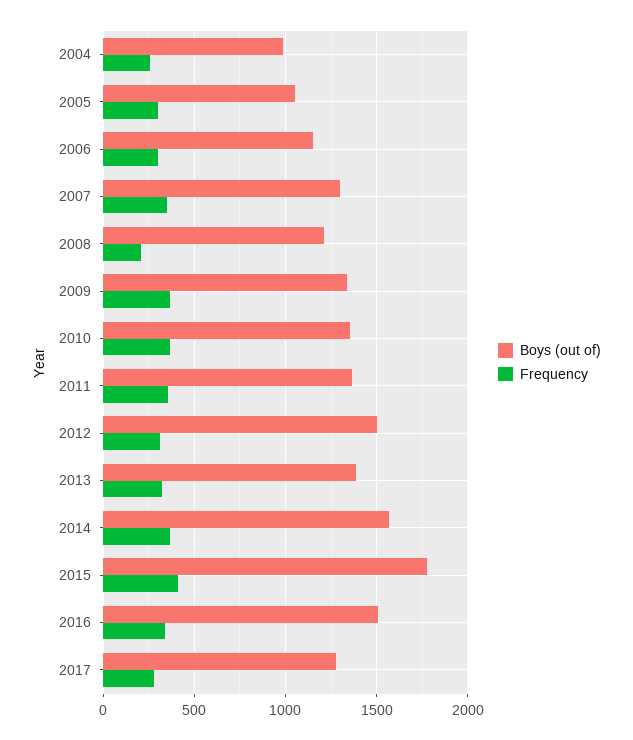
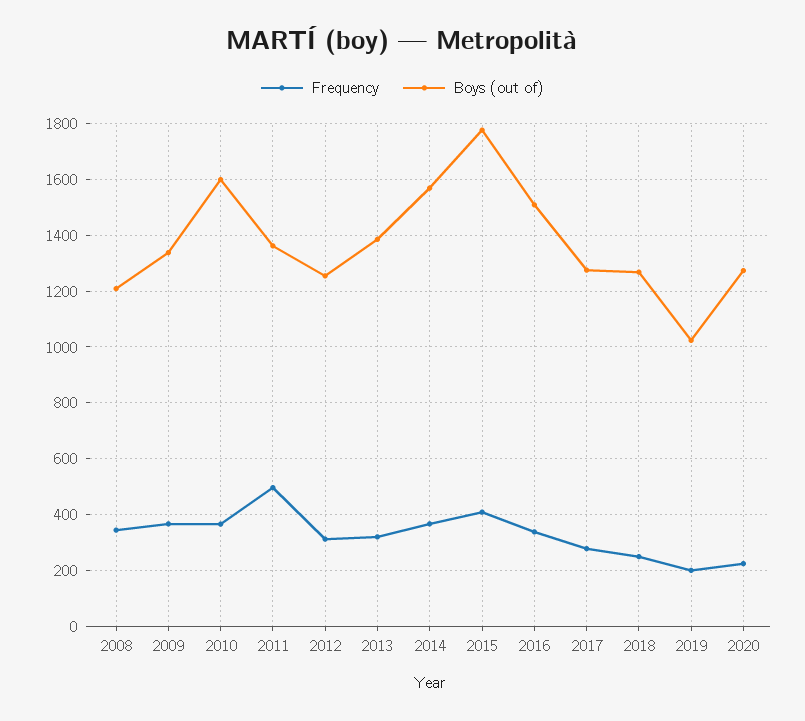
Boys (out of), 2004: 1000 -> none
Frequency, 2004: 250 -> none
Boys (out of), 2005: 1050 -> none
Frequency, 2005: 300 -> none
Boys (out of), 2006: 1150 -> none
Frequency, 2006: 300 -> none
Boys (out of), 2007: 1300 -> none
Frequency, 2007: 350 -> none
Frequency, 2008: 200 -> 350
Boys (out of), 2010: 1350 -> 1600
Frequency, 2011: 350 -> 500
Boys (out of), 2012: 1500 -> 1250
Frequency, 2018: none -> 250
Boys (out of), 2018: none -> 1275
Frequency, 2019: none -> 200
Boys (out of), 2019: none -> 1025
Frequency, 2020: none -> 225
Boys (out of), 2020: none -> 1275

